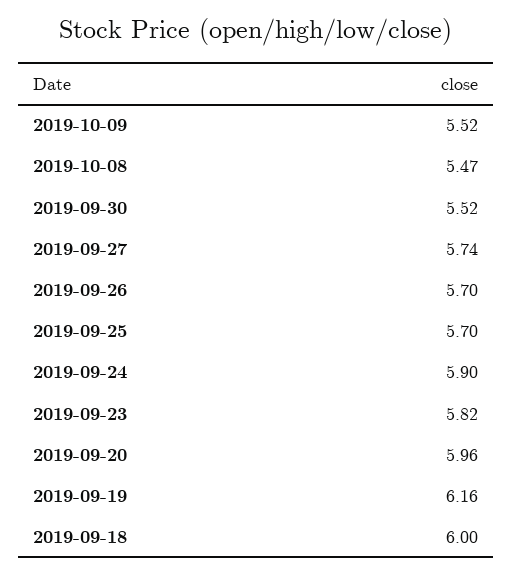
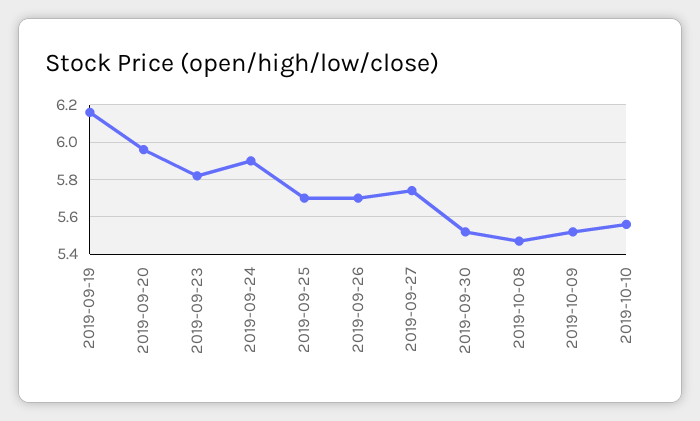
2019-09-18: 6 -> none
2019-10-10: none -> 5.55

